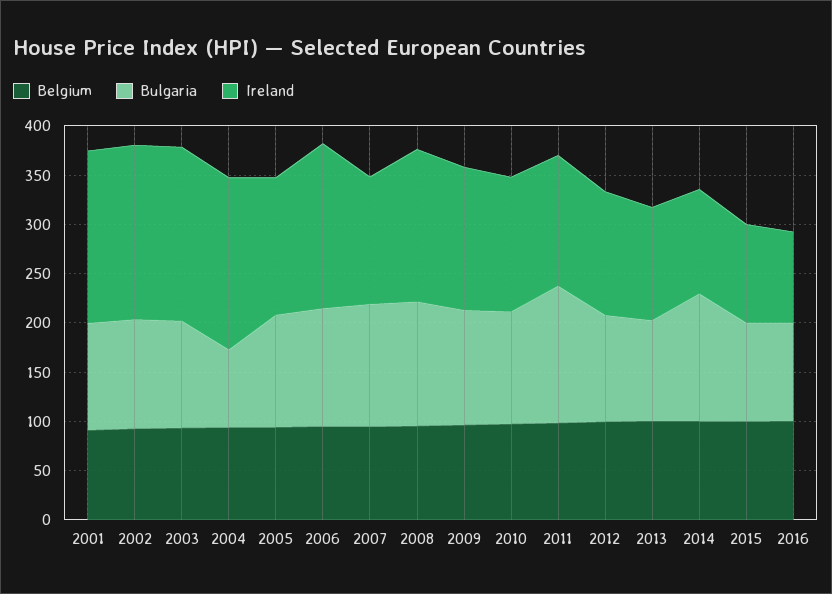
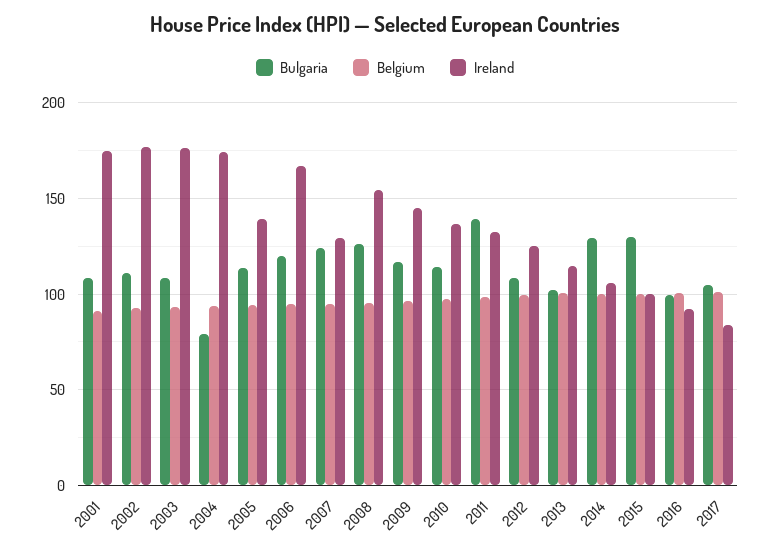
Bulgaria, 2015: 100 -> 130
Bulgaria, 2017: none -> 105
Belgium, 2017: none -> 100
Ireland, 2017: none -> 85

